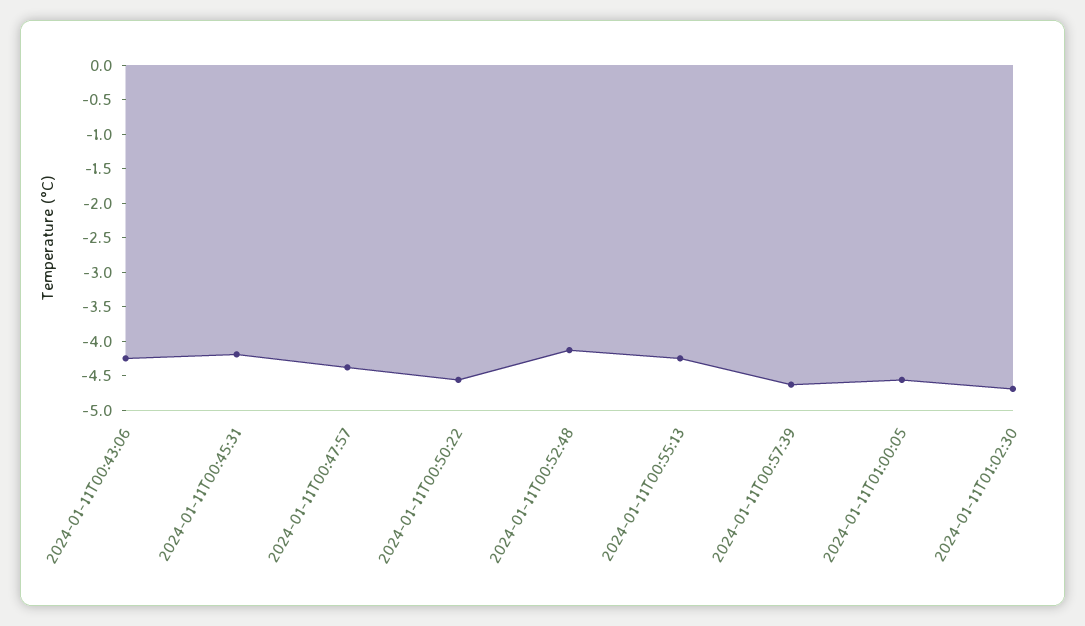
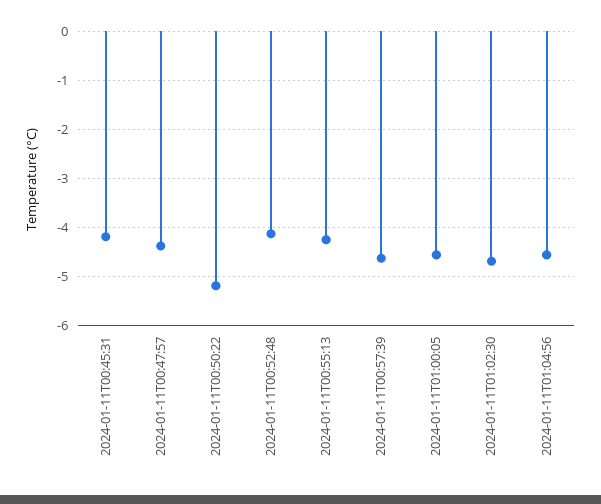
2024-01-11T00:43:06: -4.25 -> none
2024-01-11T00:50:22: -4.5 -> -5.2
2024-01-11T01:04:56: none -> -4.6

